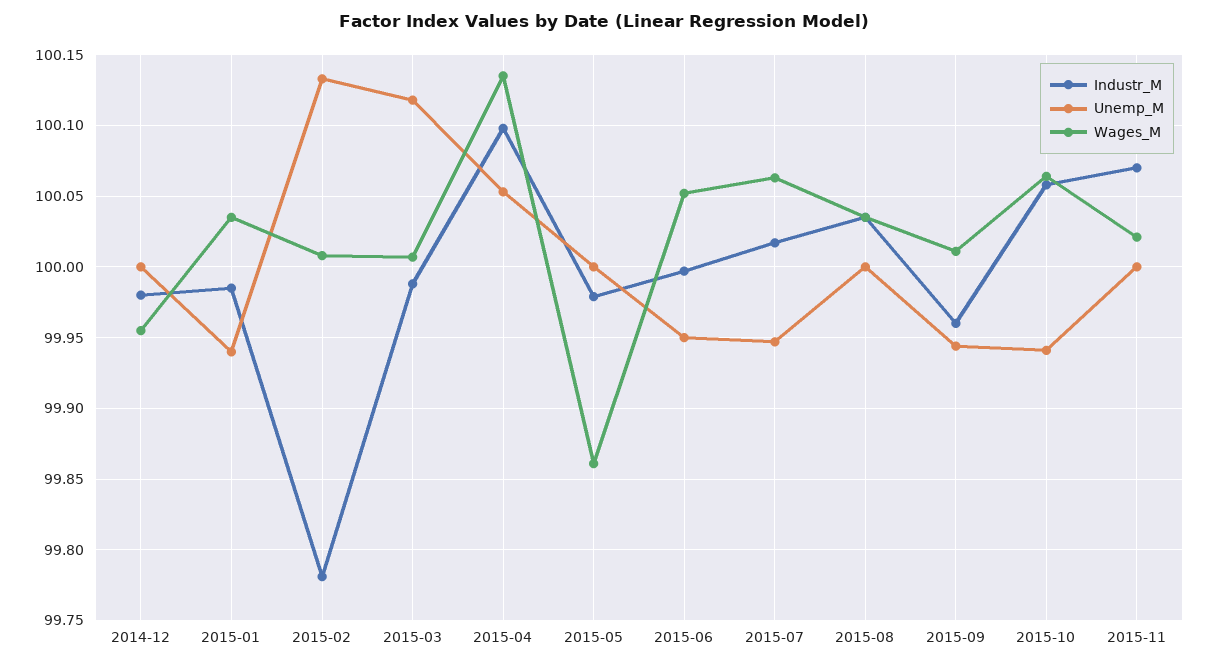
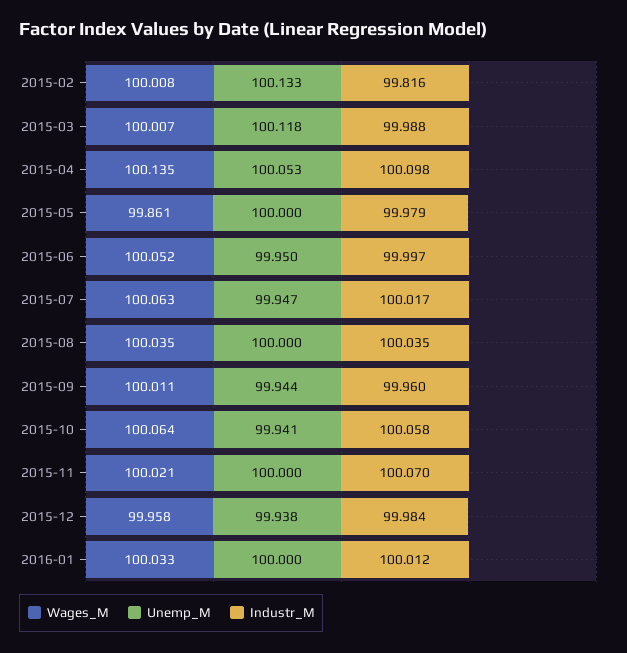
Industr_M, 2014-12: 99.98 -> none
Unemp_M, 2014-12: 100 -> none
Wages_M, 2014-12: 99.955 -> none
Industr_M, 2015-01: 99.985 -> none
Unemp_M, 2015-01: 99.94 -> none
Wages_M, 2015-01: 100.035 -> none
Industr_M, 2015-02: 99.78 -> 99.816
Wages_M, 2015-12: none -> 99.958
Unemp_M, 2015-12: none -> 99.938
Industr_M, 2015-12: none -> 99.984
Wages_M, 2016-01: none -> 100.033
Unemp_M, 2016-01: none -> 100
Industr_M, 2016-01: none -> 100.012

